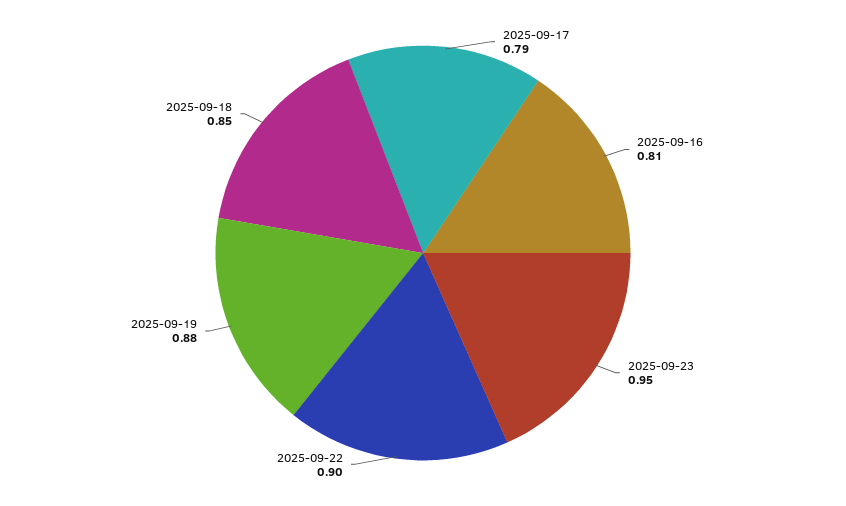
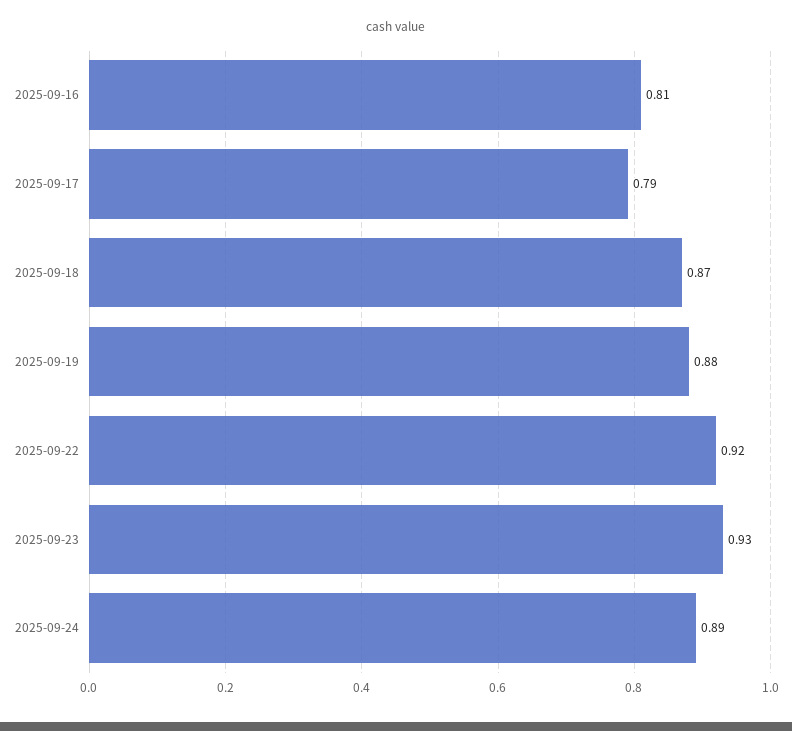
2025-09-23: 0.95 -> 0.93
2025-09-22: 0.9 -> 0.92
2025-09-18: 0.85 -> 0.87
2025-09-24: none -> 0.89

